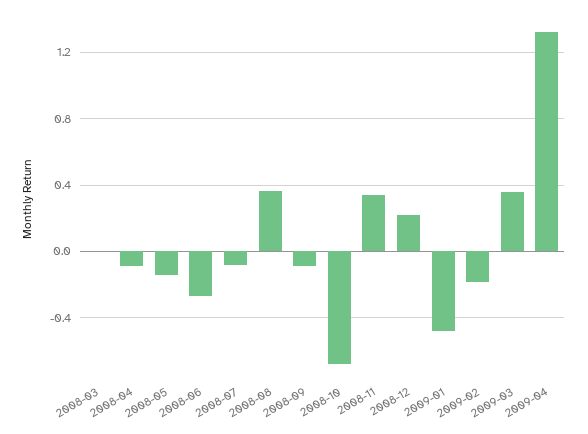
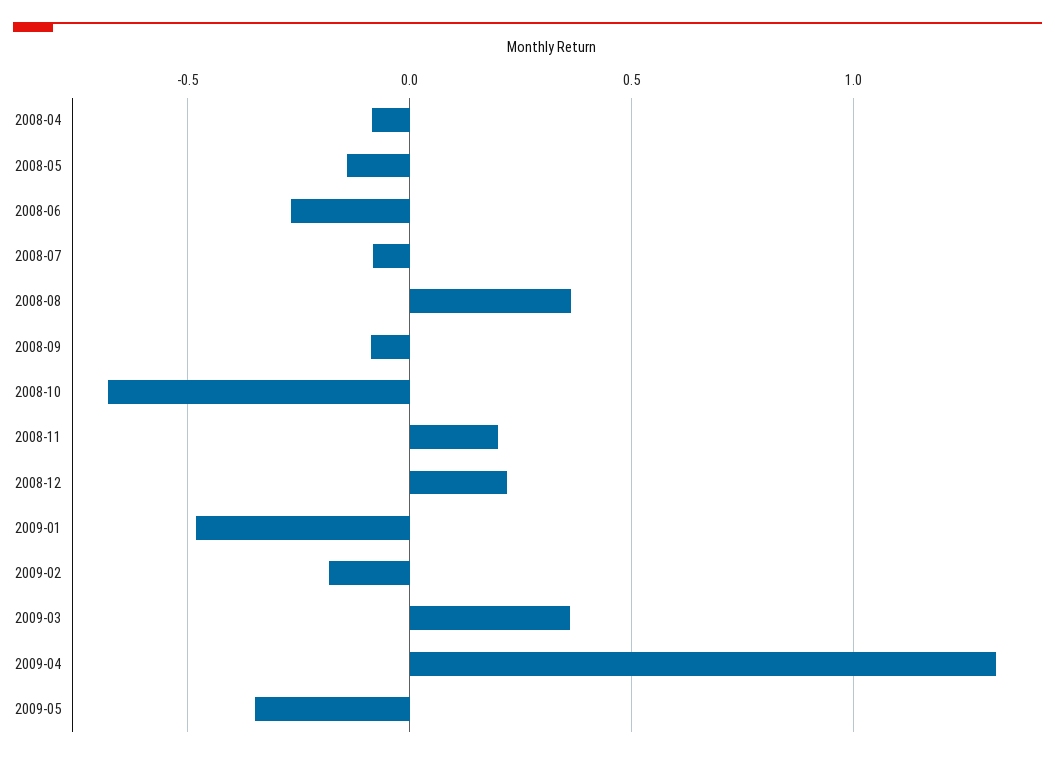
2008-03: 0 -> none
2008-11: 0.35 -> 0.2
2009-05: none -> -0.35

